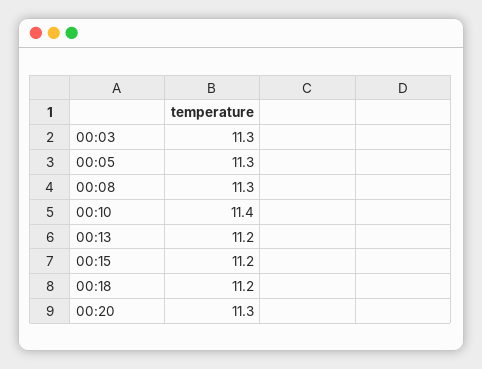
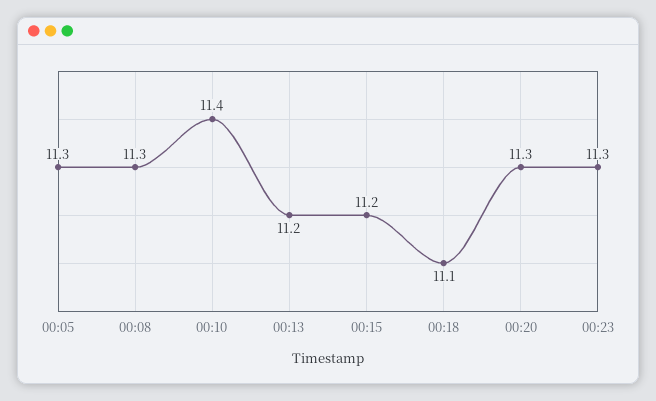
00:03: 11.3 -> none
00:18: 11.2 -> 11.1
00:23: none -> 11.3

